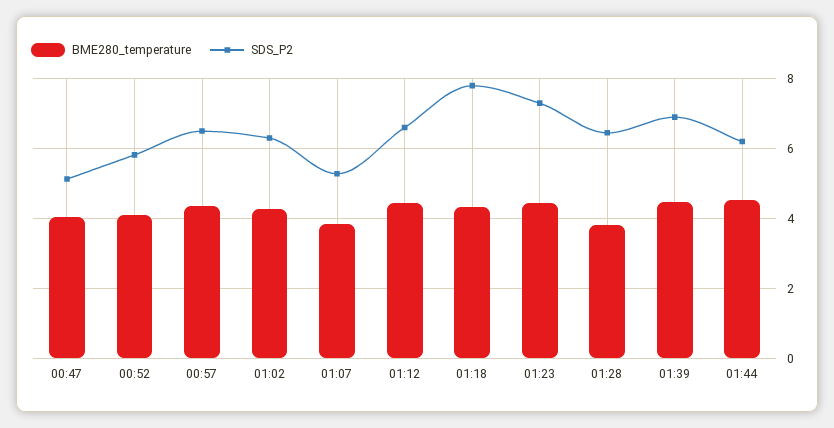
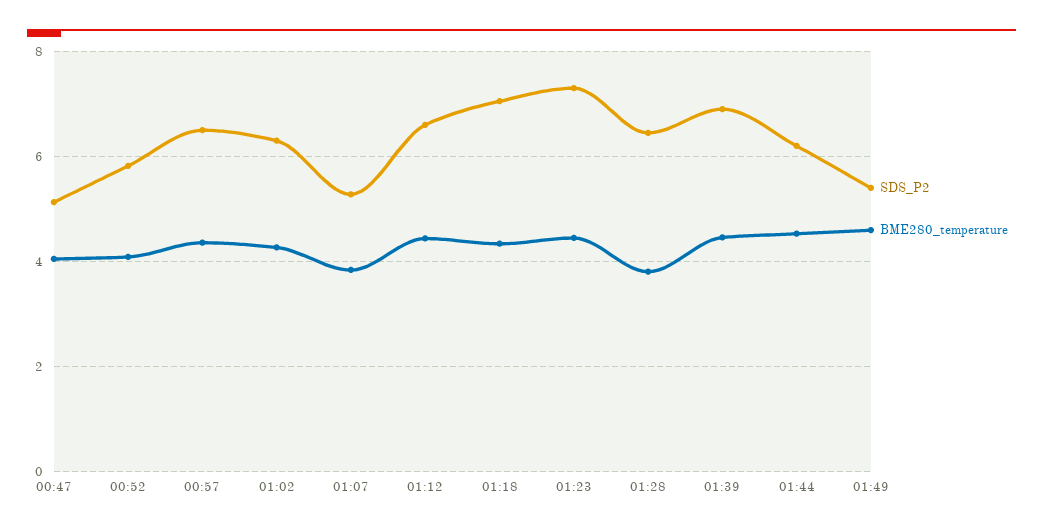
SDS_P2, 01:18: 7.8 -> 7
SDS_P2, 01:49: none -> 5.4
BME280_temperature, 01:49: none -> 4.6

